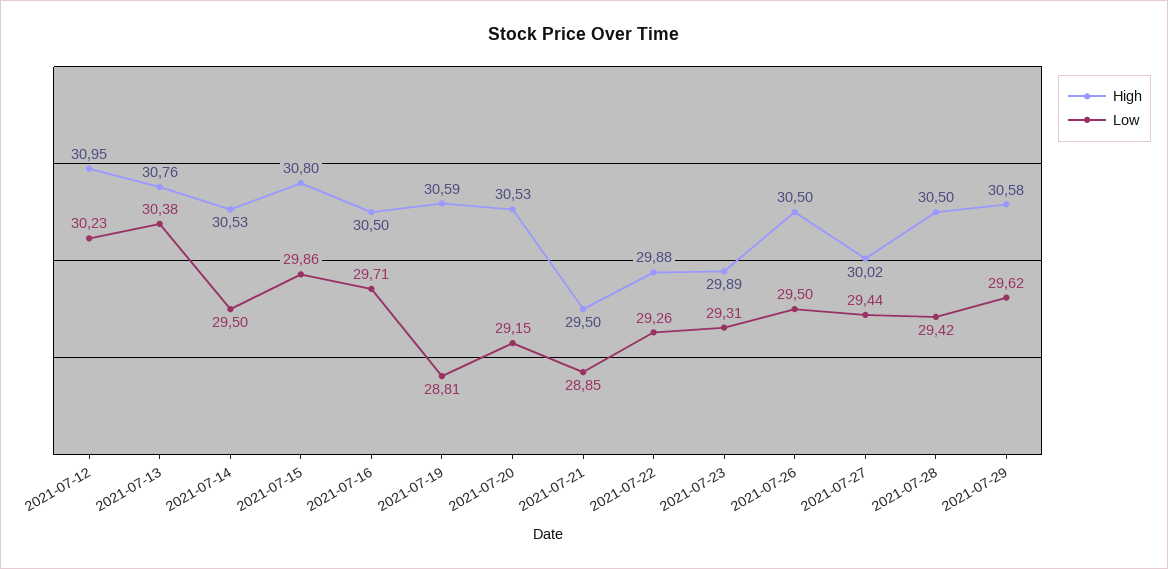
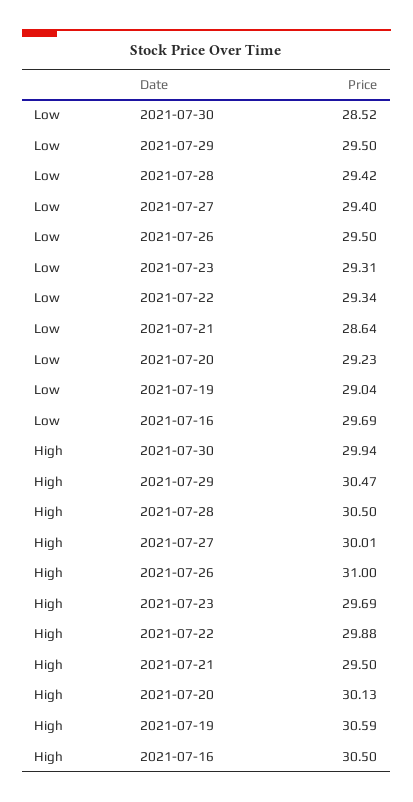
High, 2021-07-12: 30.95 -> none
Low, 2021-07-12: 30.23 -> none
High, 2021-07-13: 30.76 -> none
Low, 2021-07-13: 30.38 -> none
High, 2021-07-14: 30.53 -> none
Low, 2021-07-14: 29.5 -> none
High, 2021-07-15: 30.8 -> none
Low, 2021-07-15: 29.86 -> none
Low, 2021-07-16: 29.71 -> 29.69
Low, 2021-07-19: 28.81 -> 29.04
High, 2021-07-20: 30.53 -> 30.13
Low, 2021-07-20: 29.15 -> 29.23
Low, 2021-07-21: 28.85 -> 28.64
Low, 2021-07-22: 29.26 -> 29.34
High, 2021-07-23: 29.89 -> 29.69
High, 2021-07-26: 30.5 -> 31
High, 2021-07-27: 30.02 -> 30.01
Low, 2021-07-27: 29.44 -> 29.4
High, 2021-07-29: 30.58 -> 30.47
Low, 2021-07-29: 29.62 -> 29.5
Low, 2021-07-30: none -> 28.52
High, 2021-07-30: none -> 29.94

